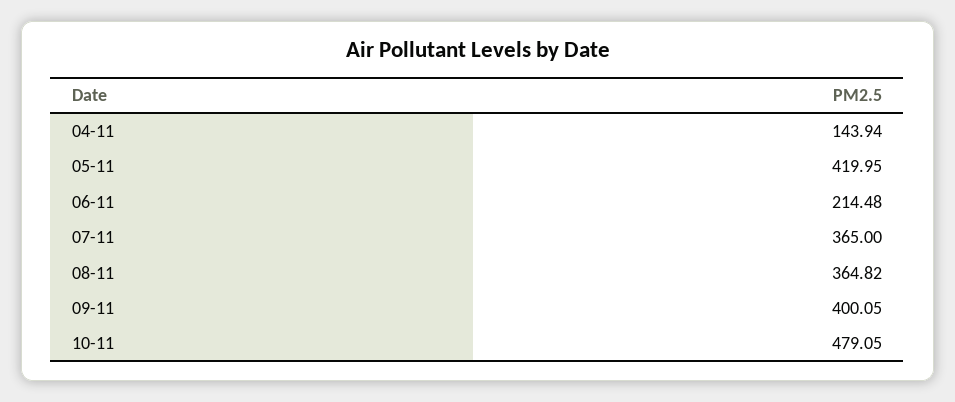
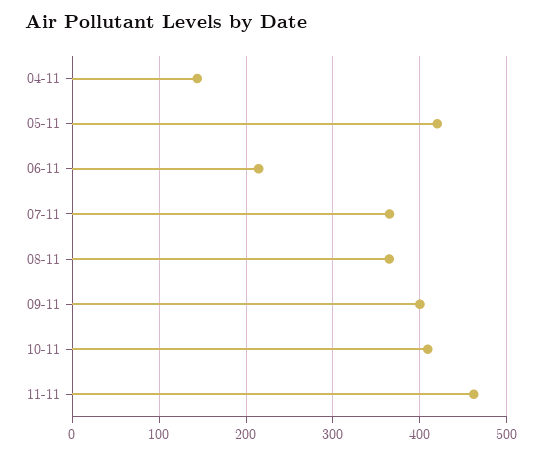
10-11: 479.05 -> 410
11-11: none -> 460

